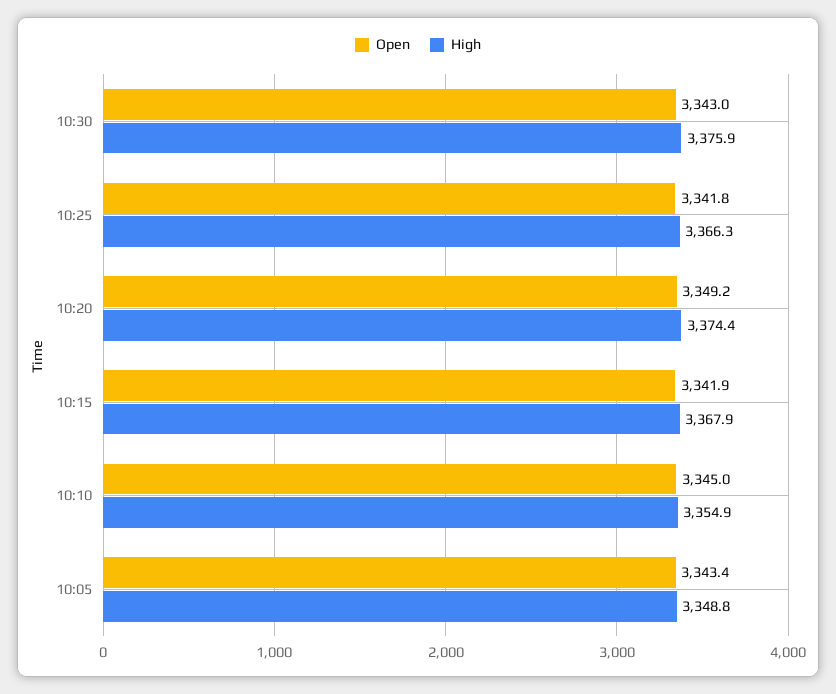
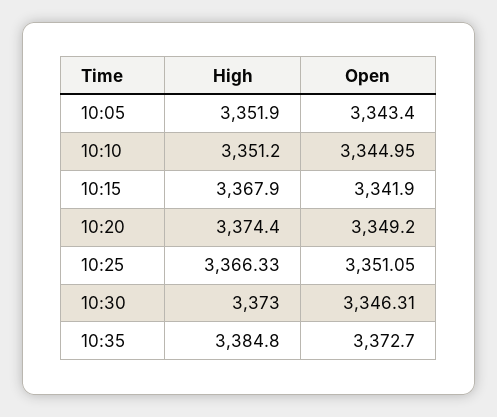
Open, 10:30: 3343 -> 3346.31
High, 10:30: 3375.9 -> 3373
Open, 10:25: 3341.8 -> 3351.05
High, 10:10: 3354.9 -> 3351.2
High, 10:05: 3348.8 -> 3351.9
High, 10:35: none -> 3384.8
Open, 10:35: none -> 3372.7

